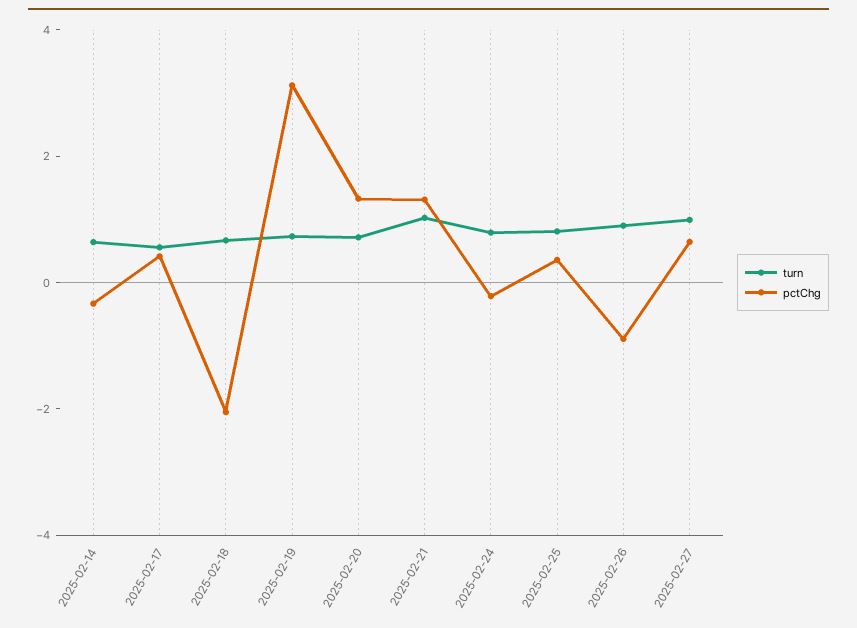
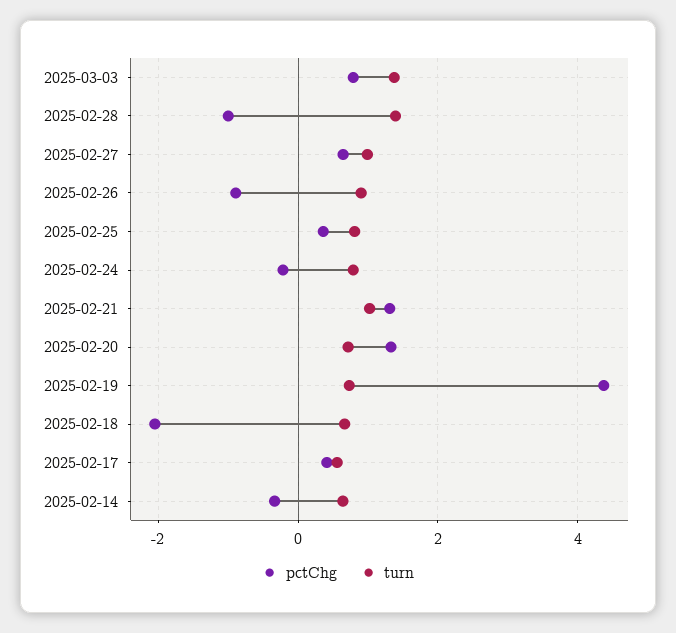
pctChg, 2025-02-19: 3 -> 4.4
pctChg, 2025-03-03: none -> 0.8
turn, 2025-03-03: none -> 1.4
pctChg, 2025-02-28: none -> -1
turn, 2025-02-28: none -> 1.4

